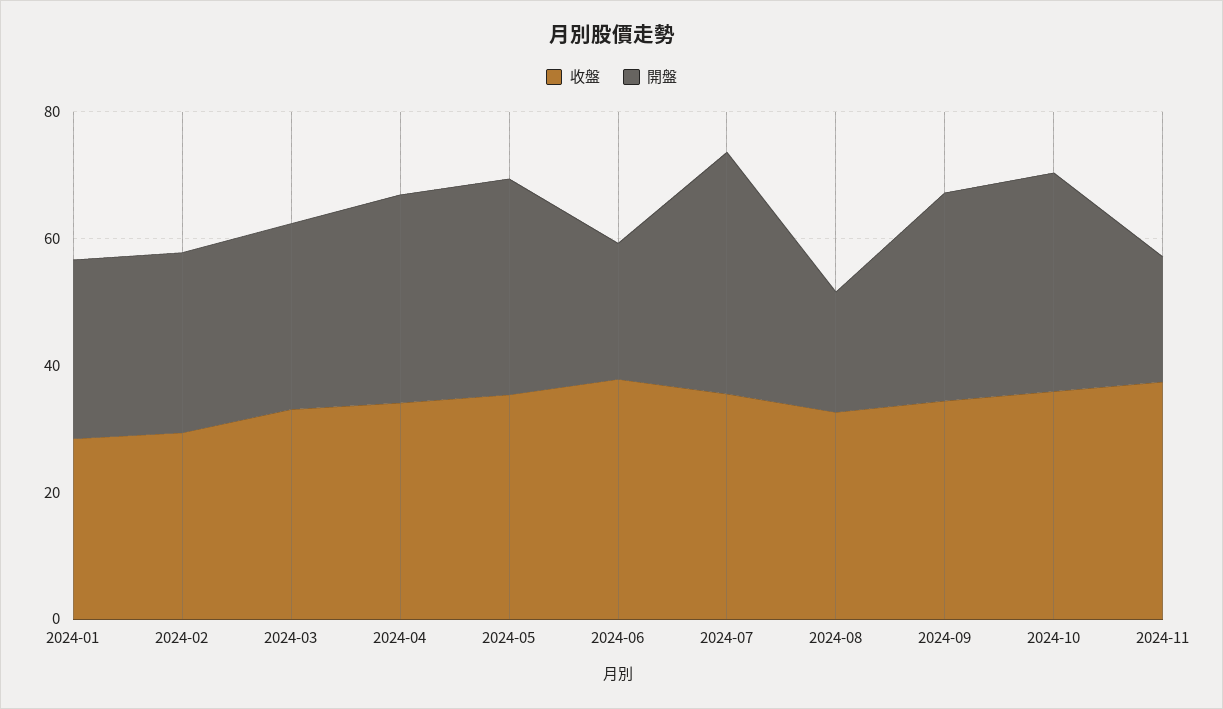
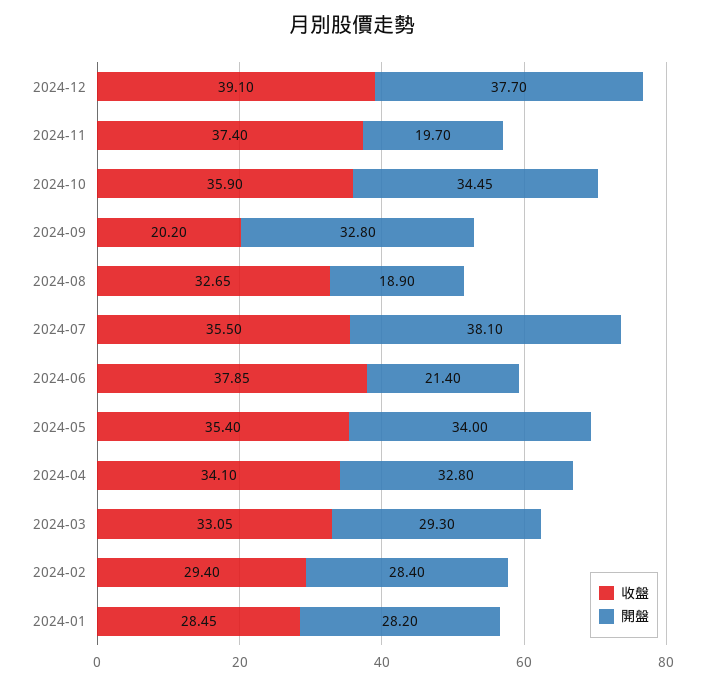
收盤, 2024-09: 35 -> 20.2
收盤, 2024-12: none -> 39.1
開盤, 2024-12: none -> 37.7

